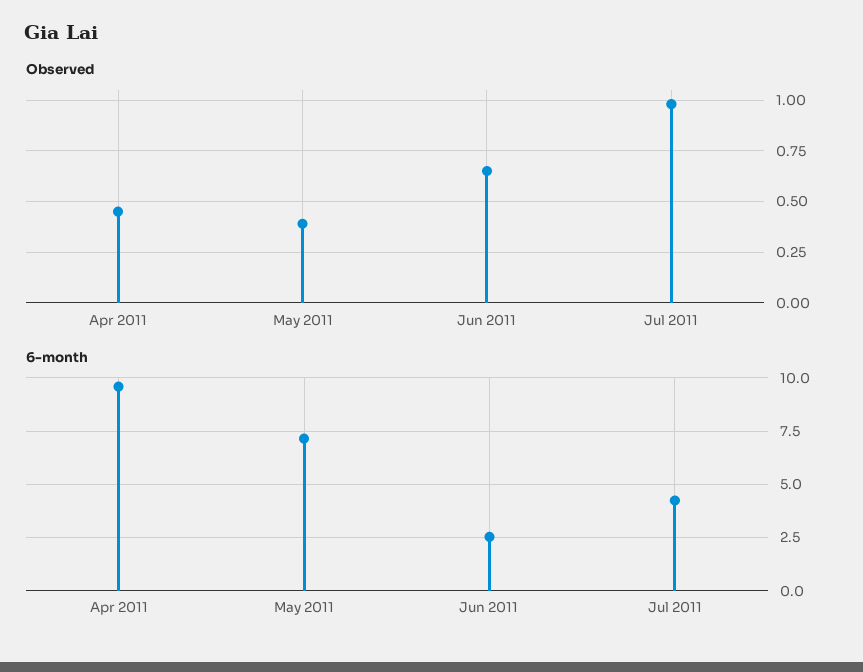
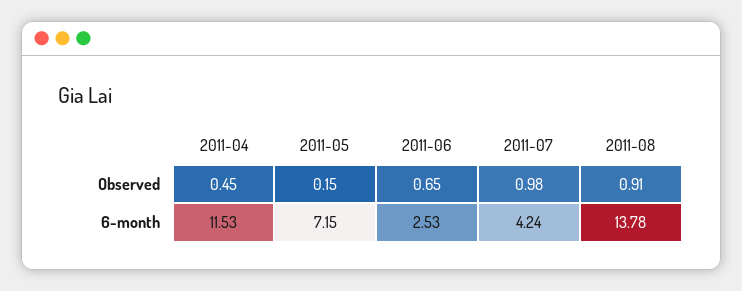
Observed, May 2011: 0.4 -> 0.15
6-month, Apr 2011: 9.5 -> 11.53
Observed, 2011-08: none -> 0.91
6-month, 2011-08: none -> 13.78

